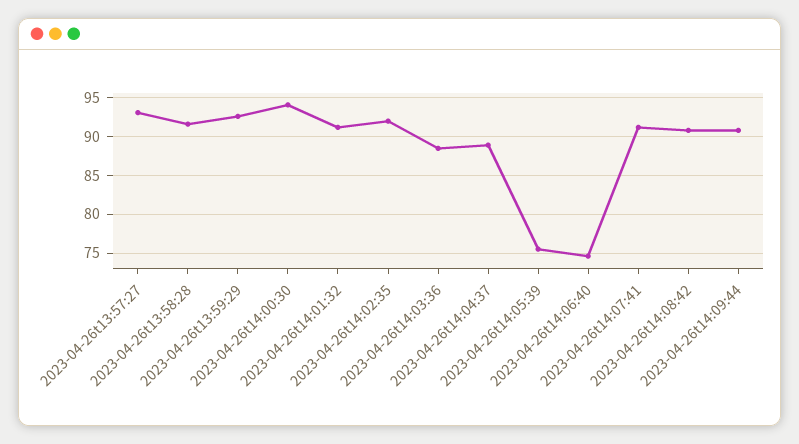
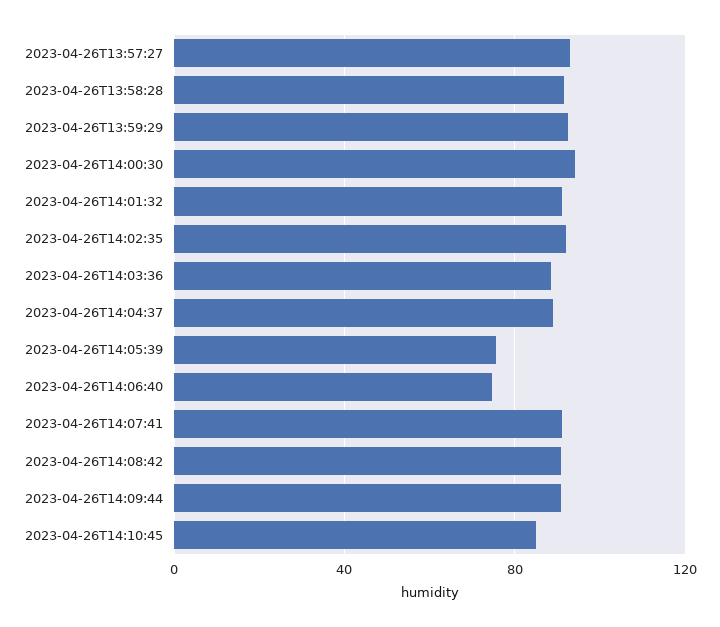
2023-04-26T14:10:45: none -> 85

